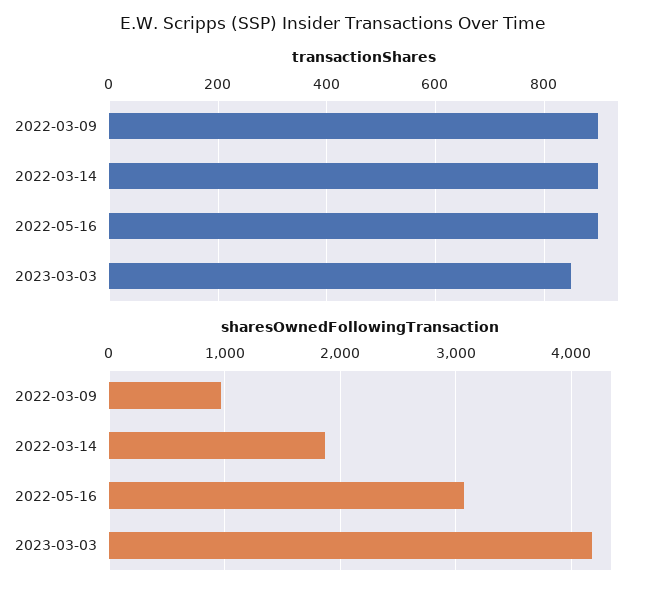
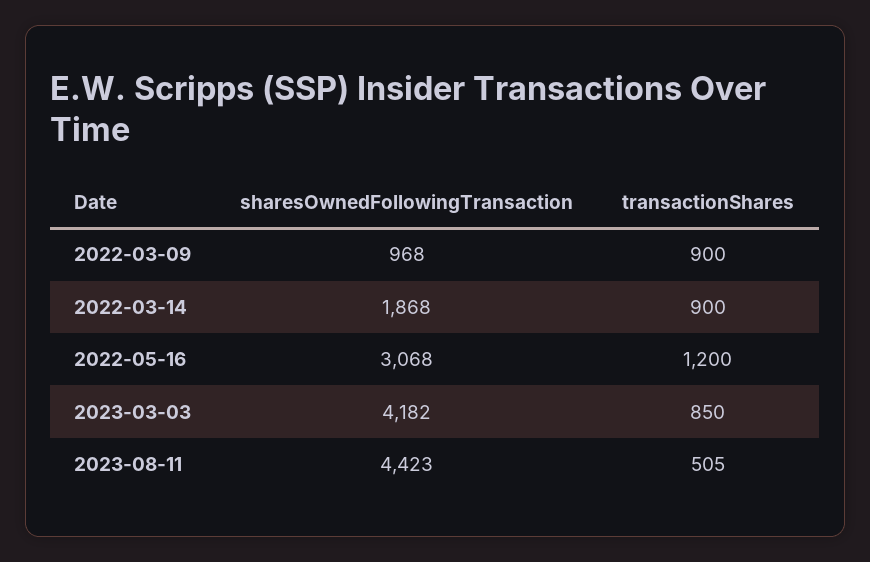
transactionShares, 2022-05-16: 900 -> 1200
sharesOwnedFollowingTransaction, 2023-08-11: none -> 4423
transactionShares, 2023-08-11: none -> 505

